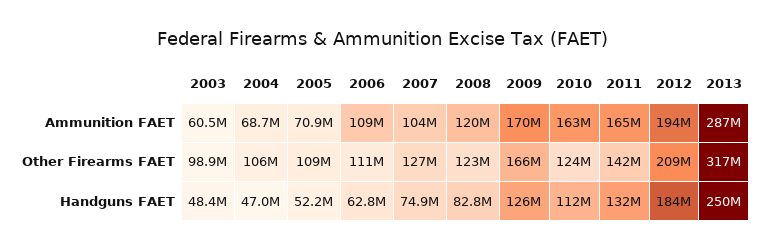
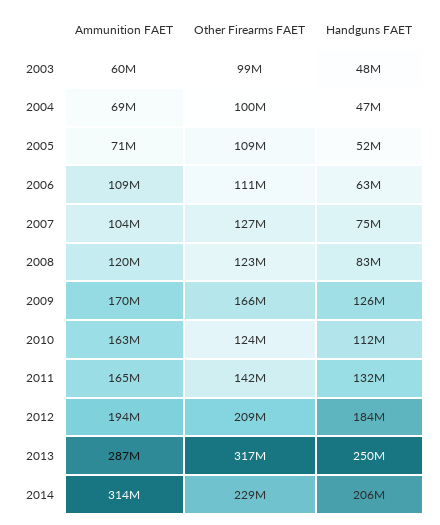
2004, Other Firearms FAET: 106000000 -> 100000000
2014, Ammunition FAET: none -> 314000000
2014, Other Firearms FAET: none -> 229000000
2014, Handguns FAET: none -> 206000000

